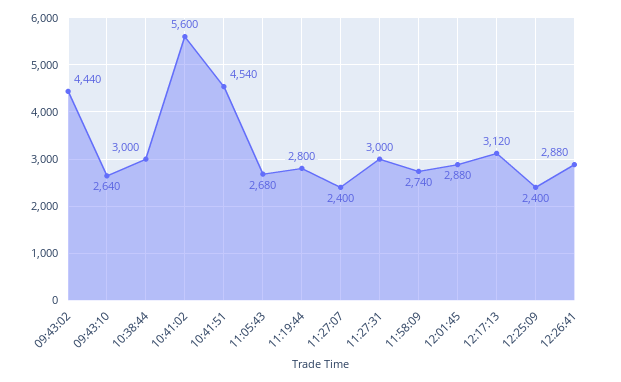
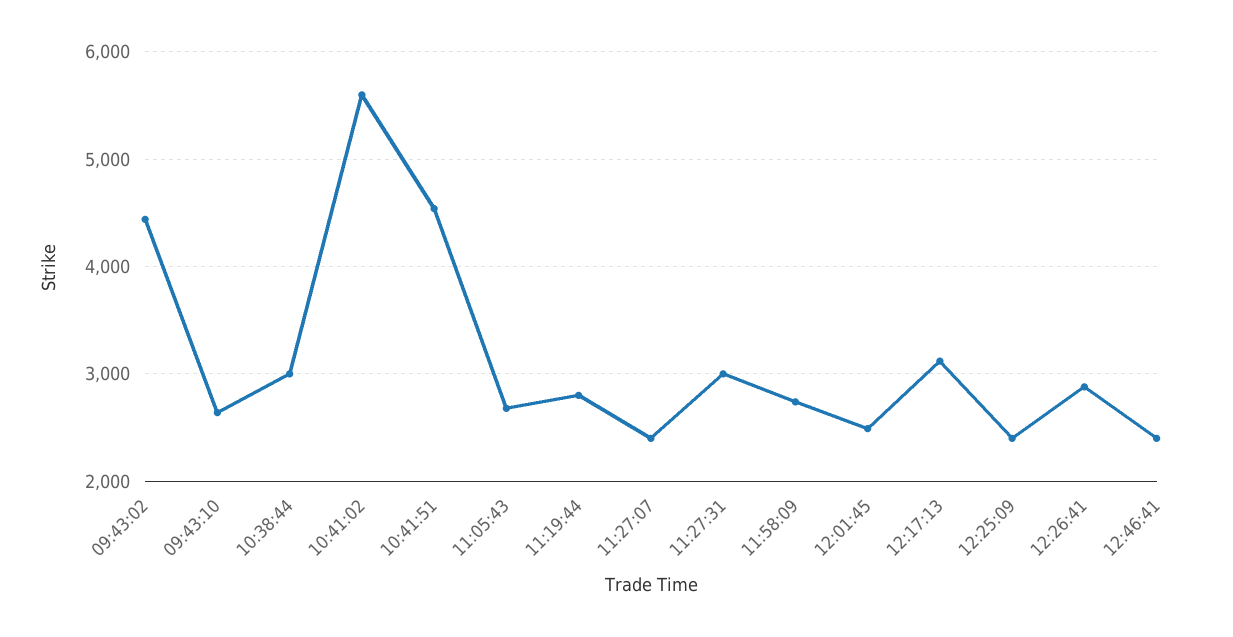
12:01:45: 2880 -> 2500
12:46:41: none -> 2400

